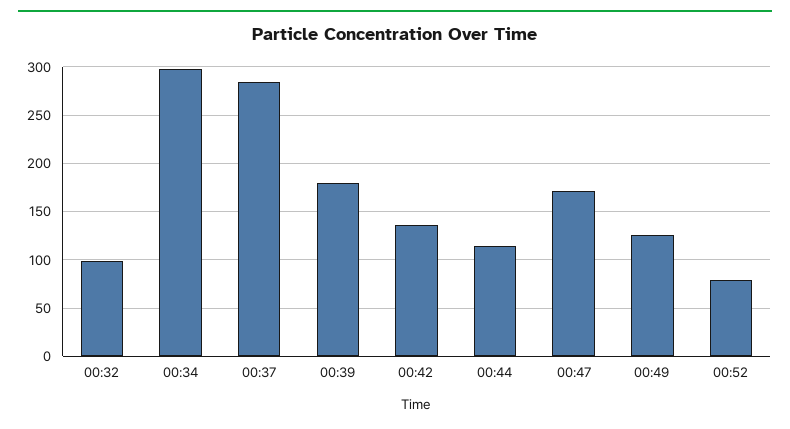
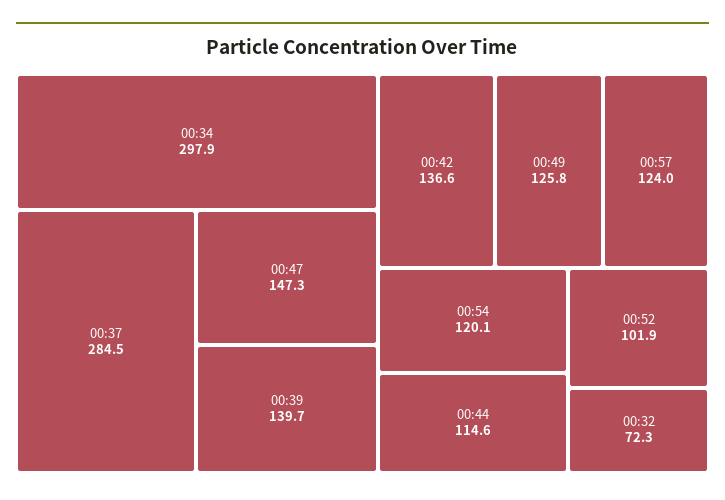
00:32: 100 -> 72.3
00:39: 180 -> 139.7
00:47: 170 -> 147.3
00:52: 80 -> 101.9
00:57: none -> 124
00:54: none -> 120.1

